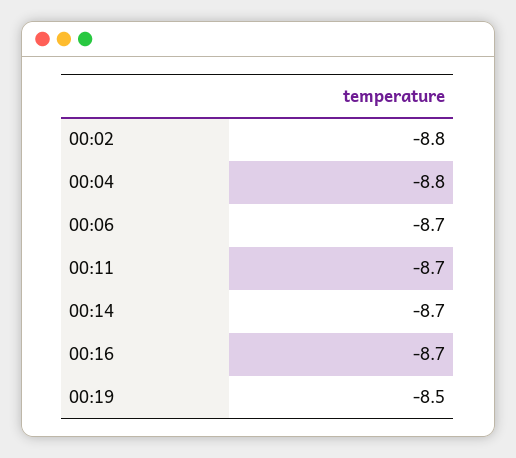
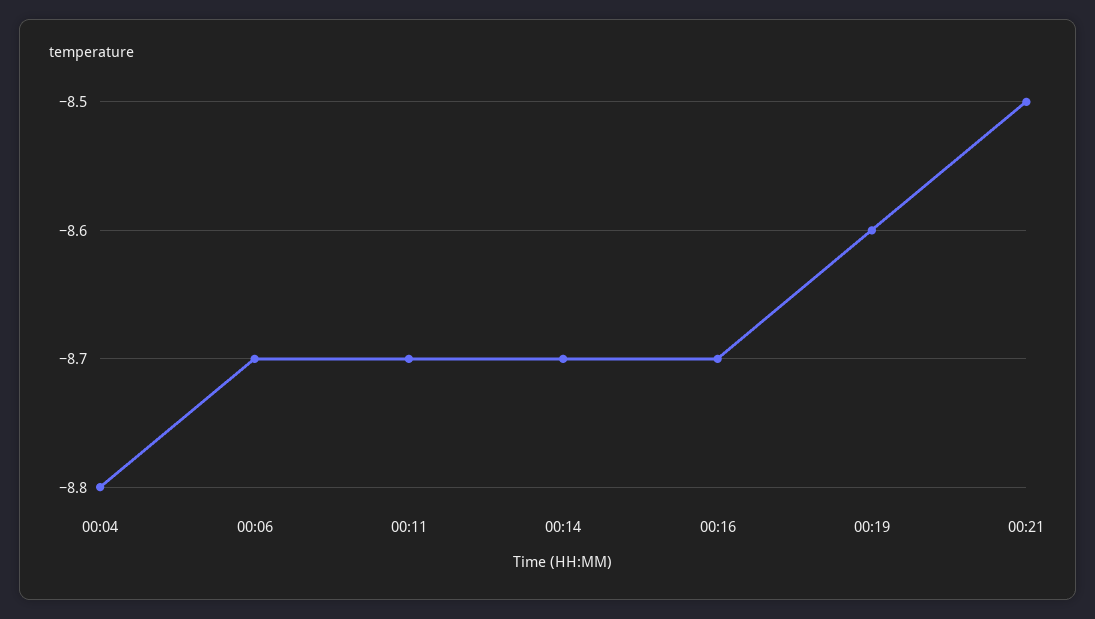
00:02: -8.8 -> none
00:19: -8.5 -> -8.6
00:21: none -> -8.5

